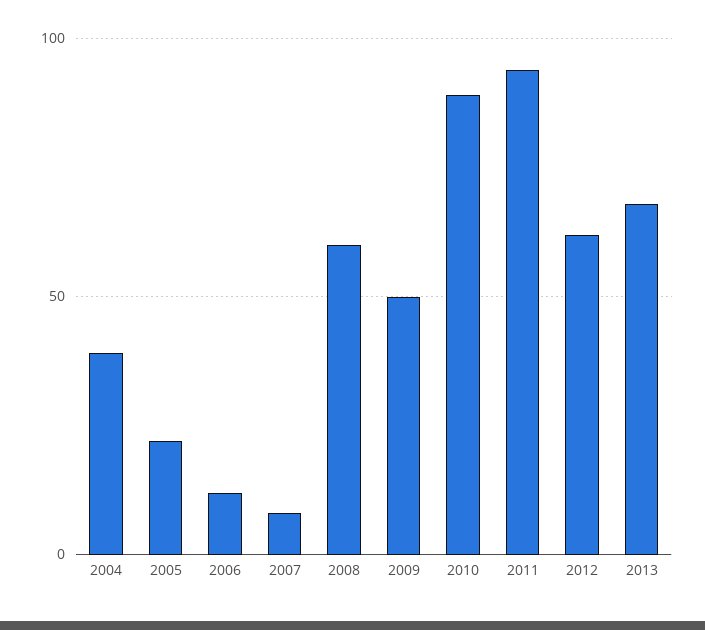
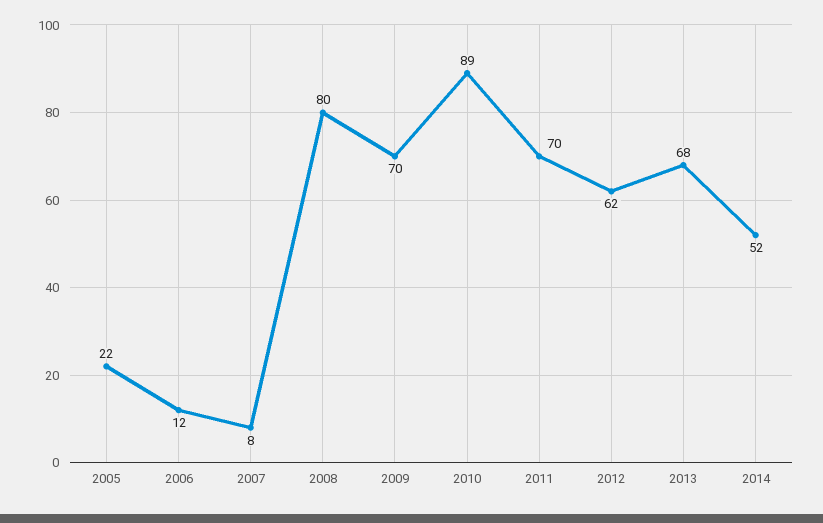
2004: 40 -> none
2008: 60 -> 80
2009: 50 -> 70
2011: 95 -> 70
2014: none -> 52

